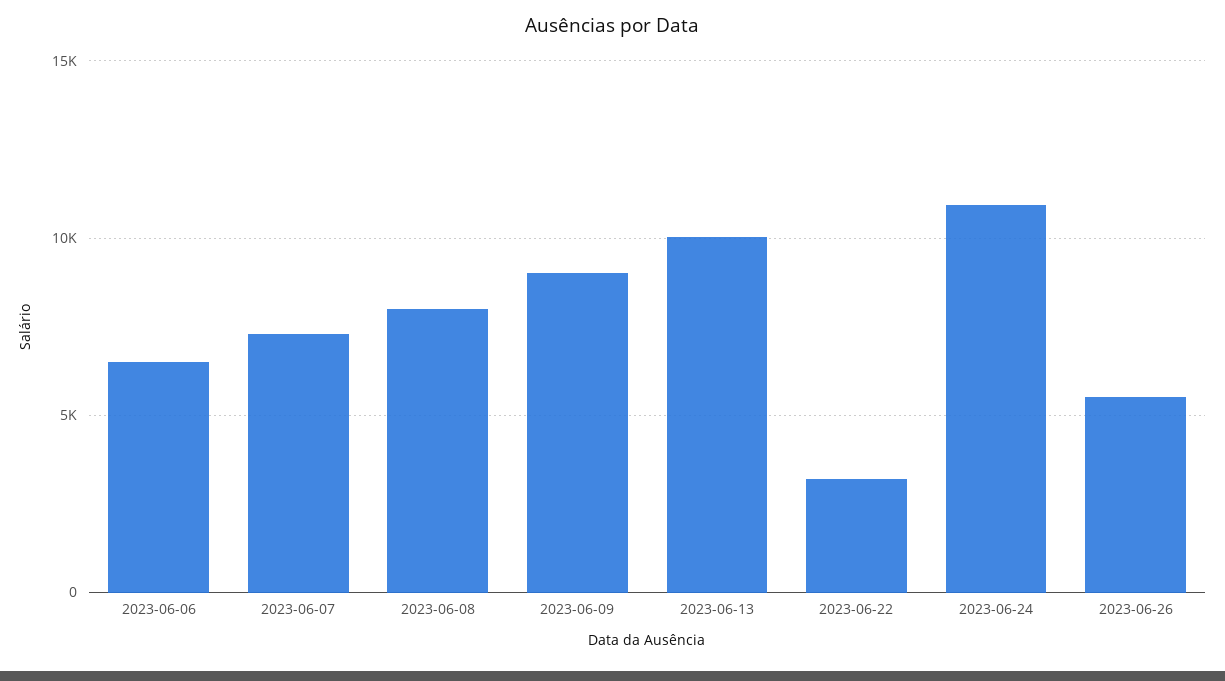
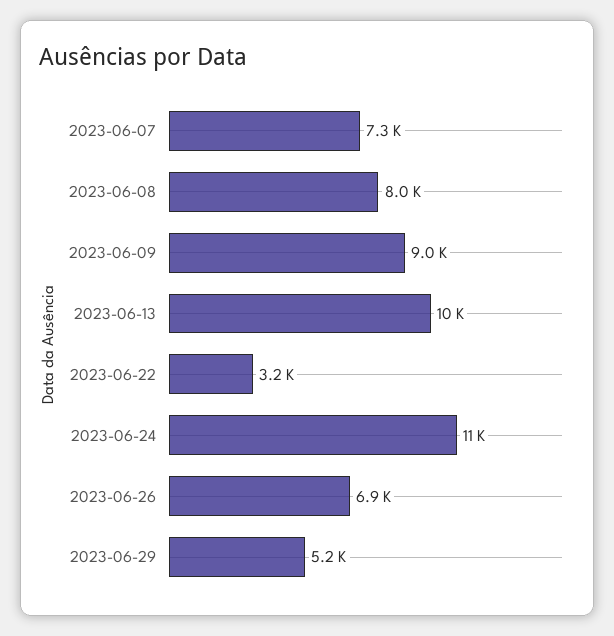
2023-06-06: 6500 -> none
2023-06-26: 5500 -> 6900
2023-06-29: none -> 5200

